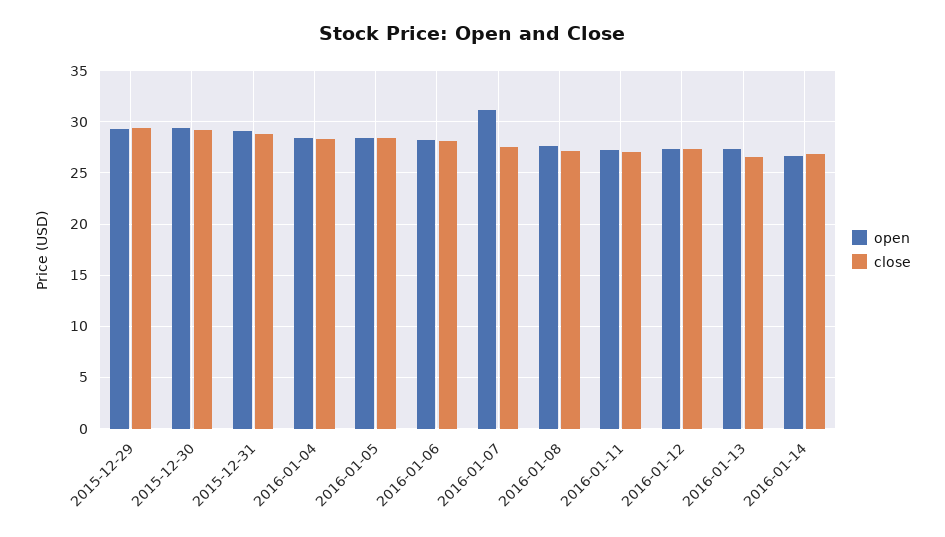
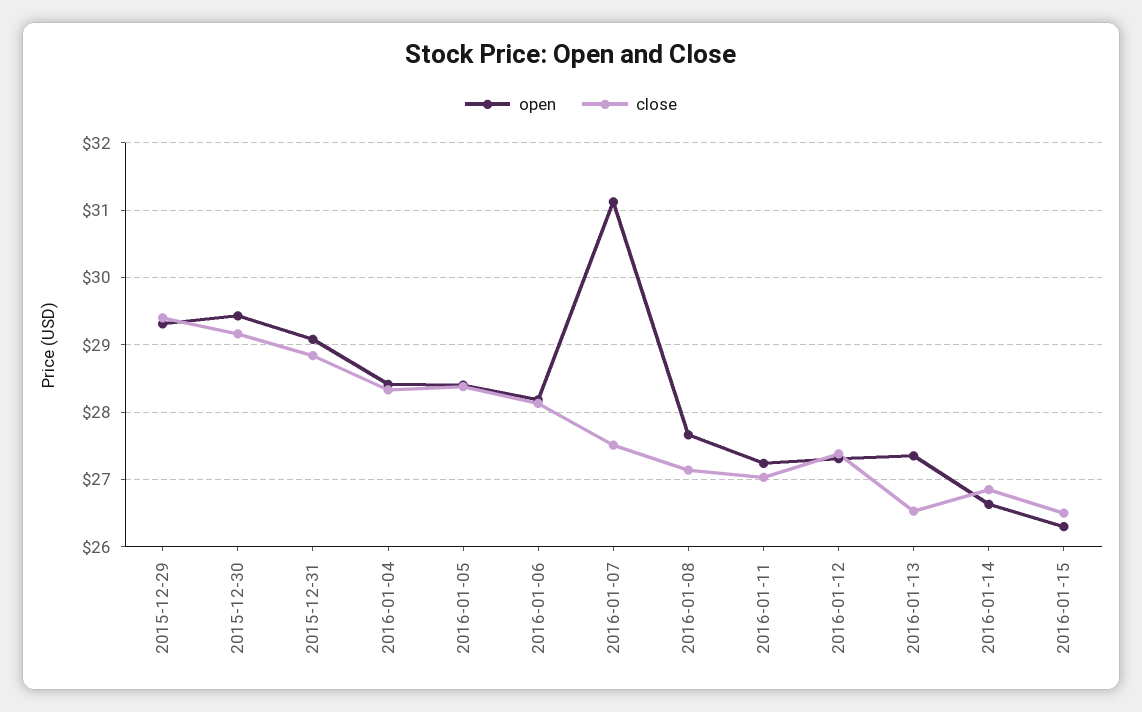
open, 2016-01-15: none -> 26.3
close, 2016-01-15: none -> 26.5

